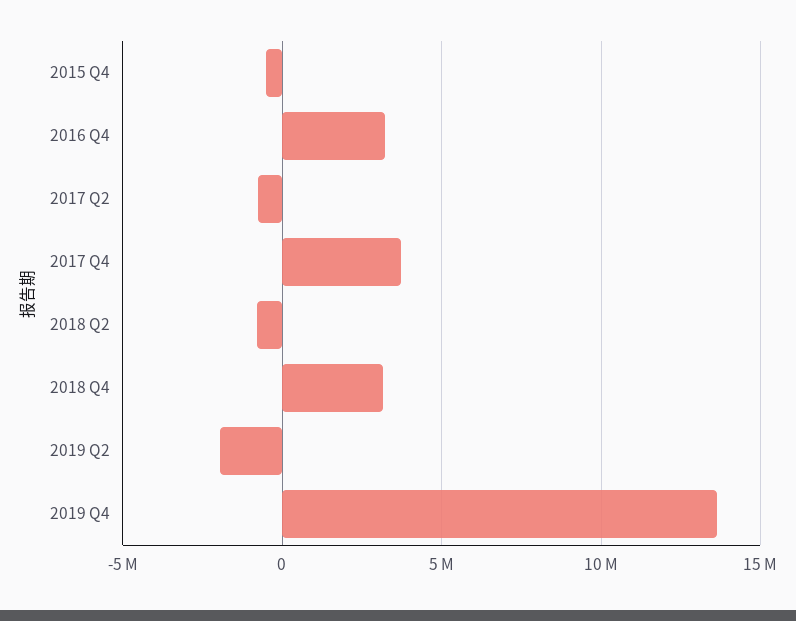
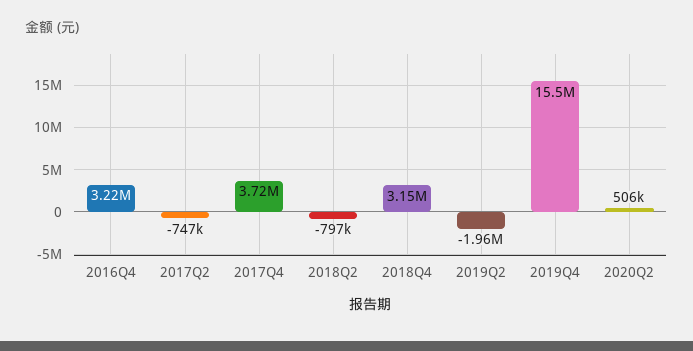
2015 Q4: -500000 -> none
2019 Q4: 13500000 -> 15500000
2020Q2: none -> 506000

